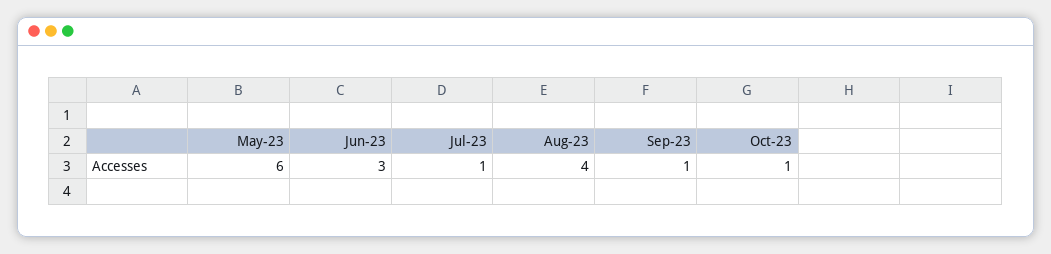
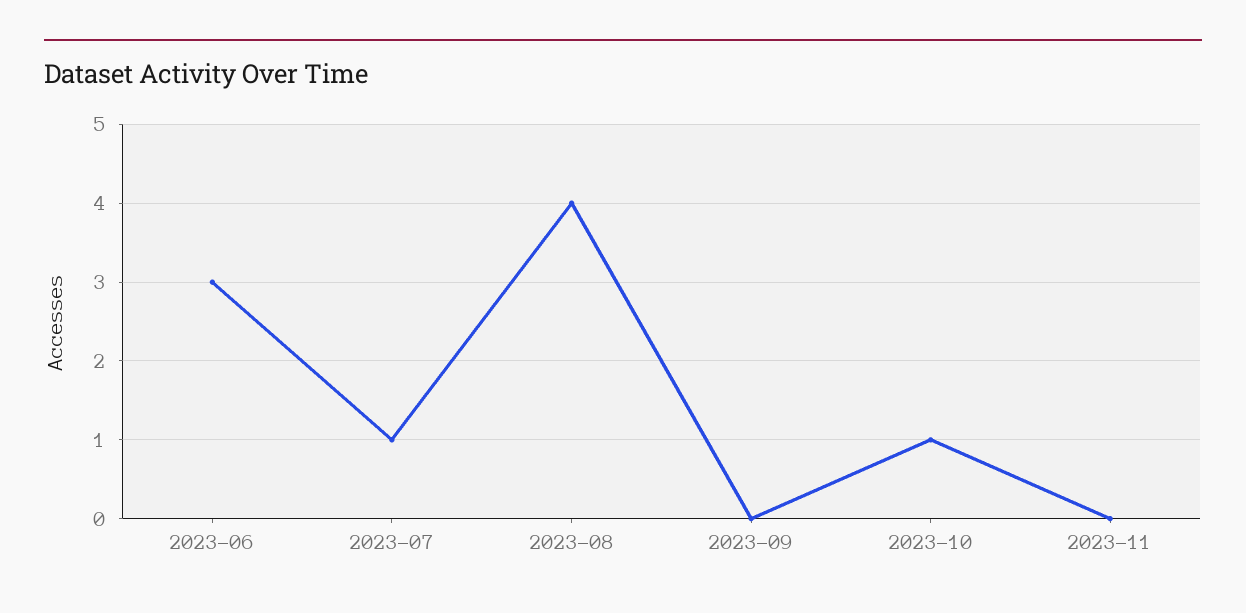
May-23: 6 -> none
Sep-23: 1 -> 0
2023-11: none -> 0

